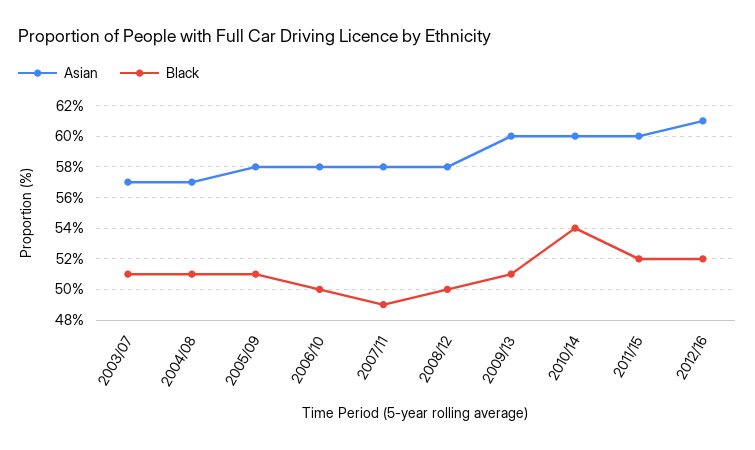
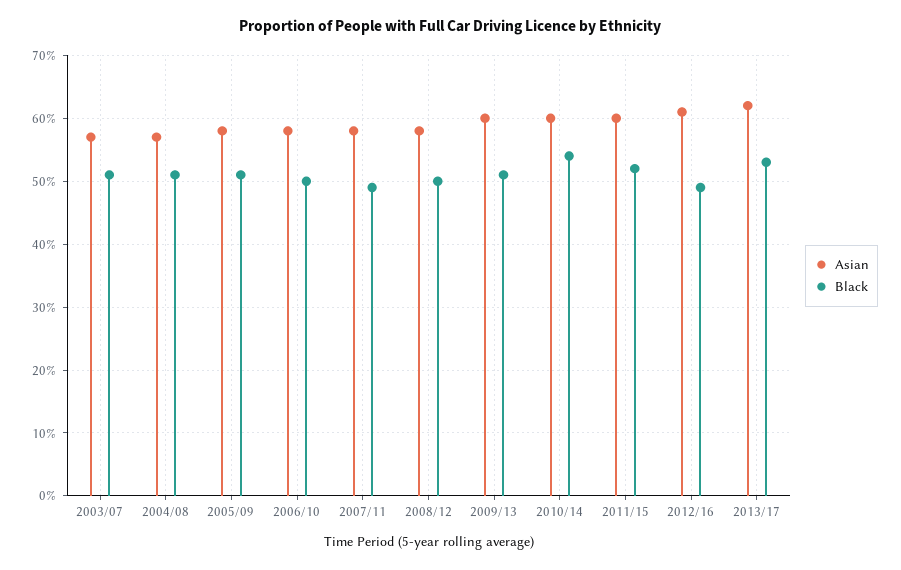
Black, 2012/16: 52 -> 49
Asian, 2013/17: none -> 62
Black, 2013/17: none -> 53

